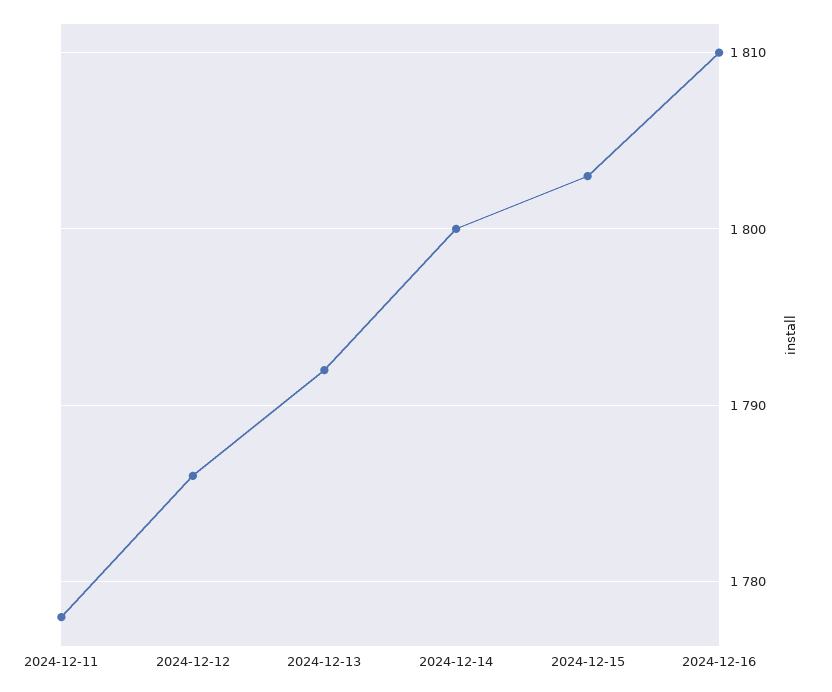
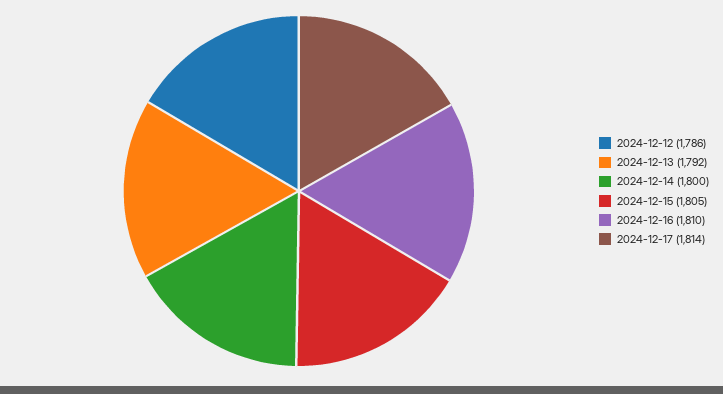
2024-12-11: 1778 -> none
2024-12-15: 1803 -> 1805
2024-12-17: none -> 1814

